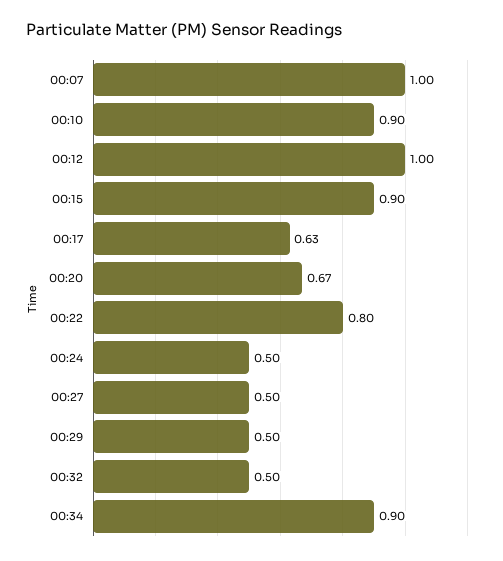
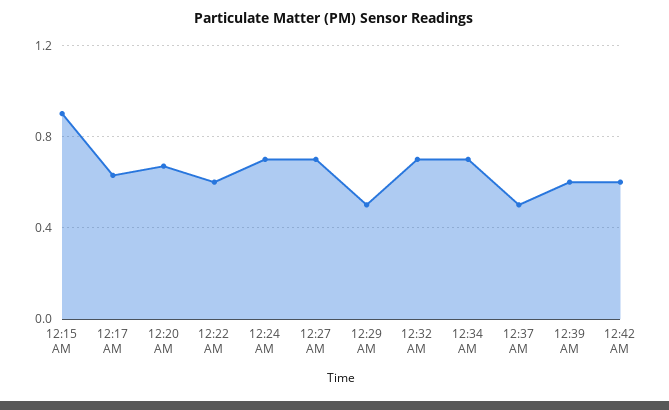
00:07: 1 -> none
00:10: 0.9 -> none
00:12: 1 -> none
00:22: 0.8 -> 0.6
00:24: 0.5 -> 0.7
00:27: 0.5 -> 0.7
00:32: 0.5 -> 0.7
00:34: 0.9 -> 0.7
12:37 AM: none -> 0.5
12:39 AM: none -> 0.6
12:42 AM: none -> 0.6

